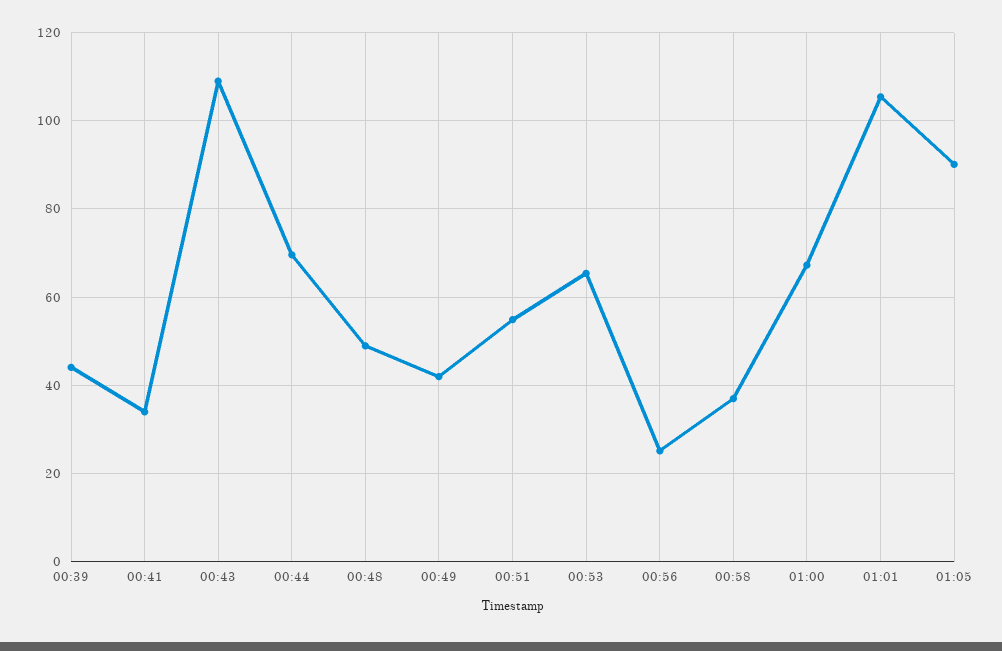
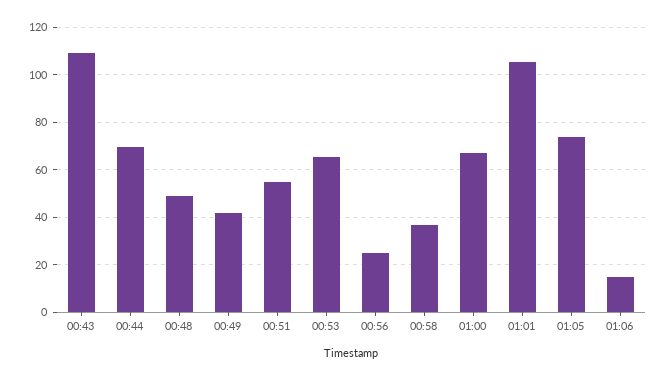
00:39: 44 -> none
00:41: 34 -> none
01:05: 90 -> 75
01:06: none -> 15

